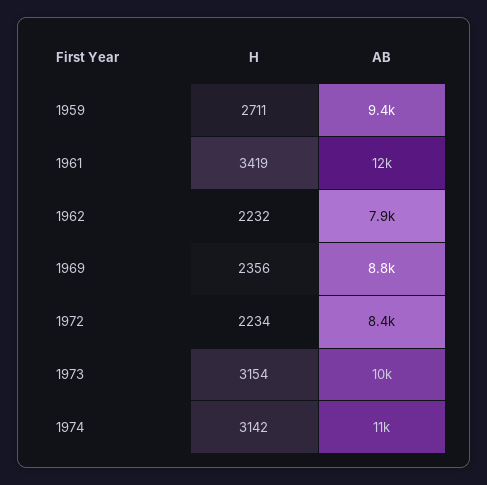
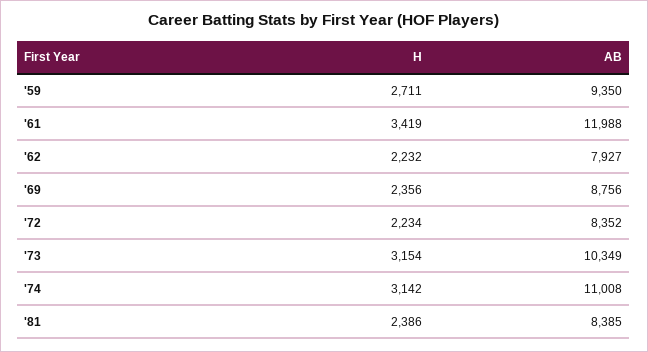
H, '81: none -> 2386
AB, '81: none -> 8385

